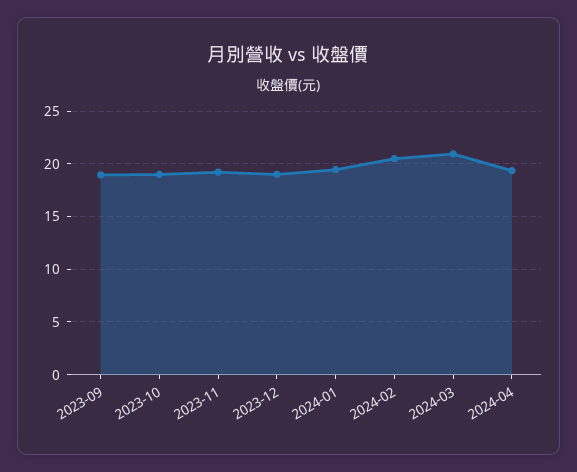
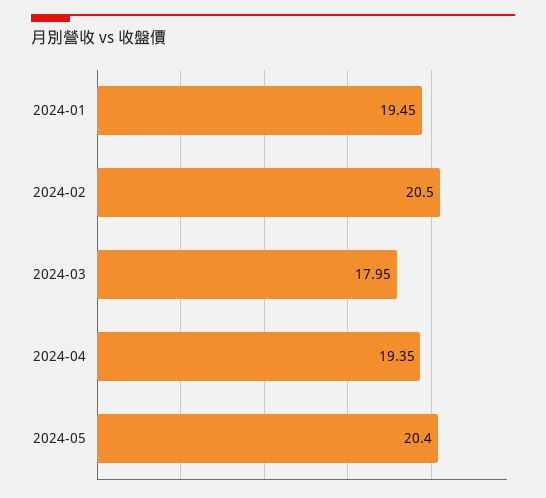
2023-09: 19 -> none
2023-10: 19 -> none
2023-11: 19 -> none
2023-12: 19 -> none
2024-03: 21 -> 17.95
2024-05: none -> 20.4

